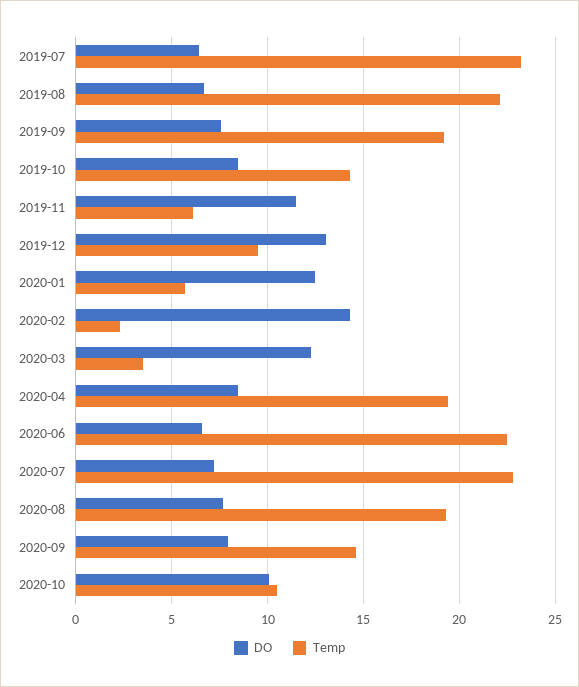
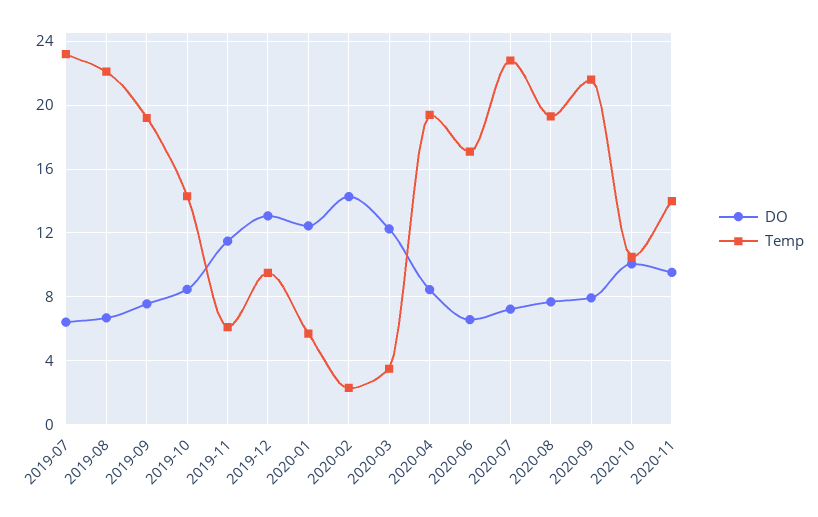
Temp, 2020-06: 22.5 -> 17
Temp, 2020-09: 14.5 -> 21.5
DO, 2020-11: none -> 9.5
Temp, 2020-11: none -> 14

